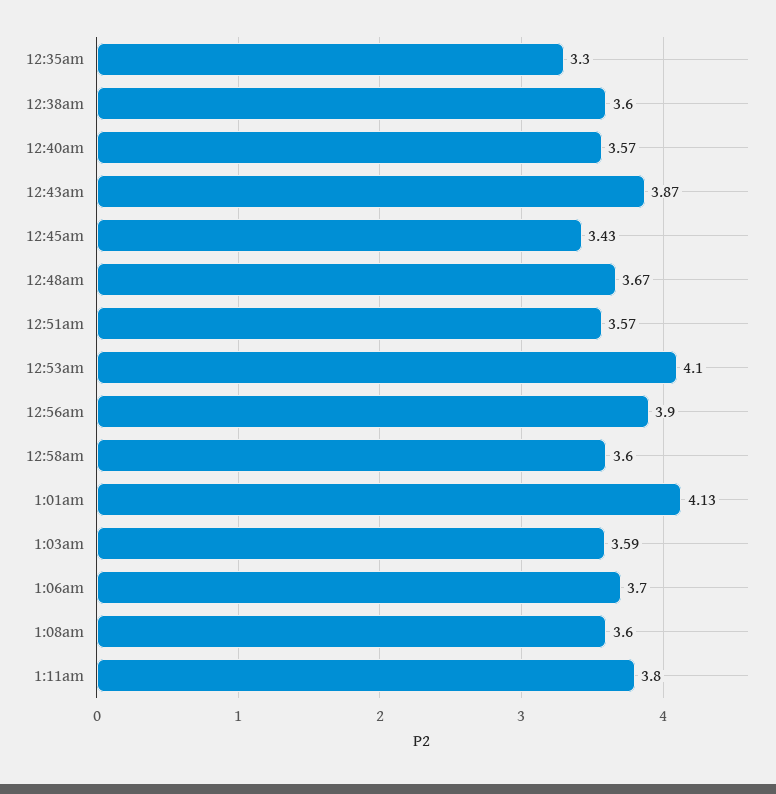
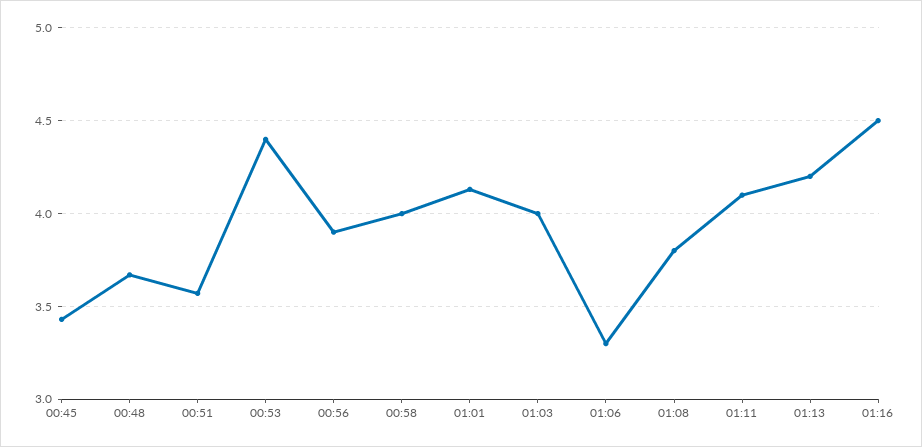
12:35am: 3.3 -> none
12:38am: 3.6 -> none
12:40am: 3.57 -> none
12:43am: 3.87 -> none
12:53am: 4.1 -> 4.4
12:58am: 3.6 -> 4
1:03am: 3.59 -> 4
1:06am: 3.7 -> 3.3
1:08am: 3.6 -> 3.8
1:11am: 3.8 -> 4.1
01:13: none -> 4.2
01:16: none -> 4.5

